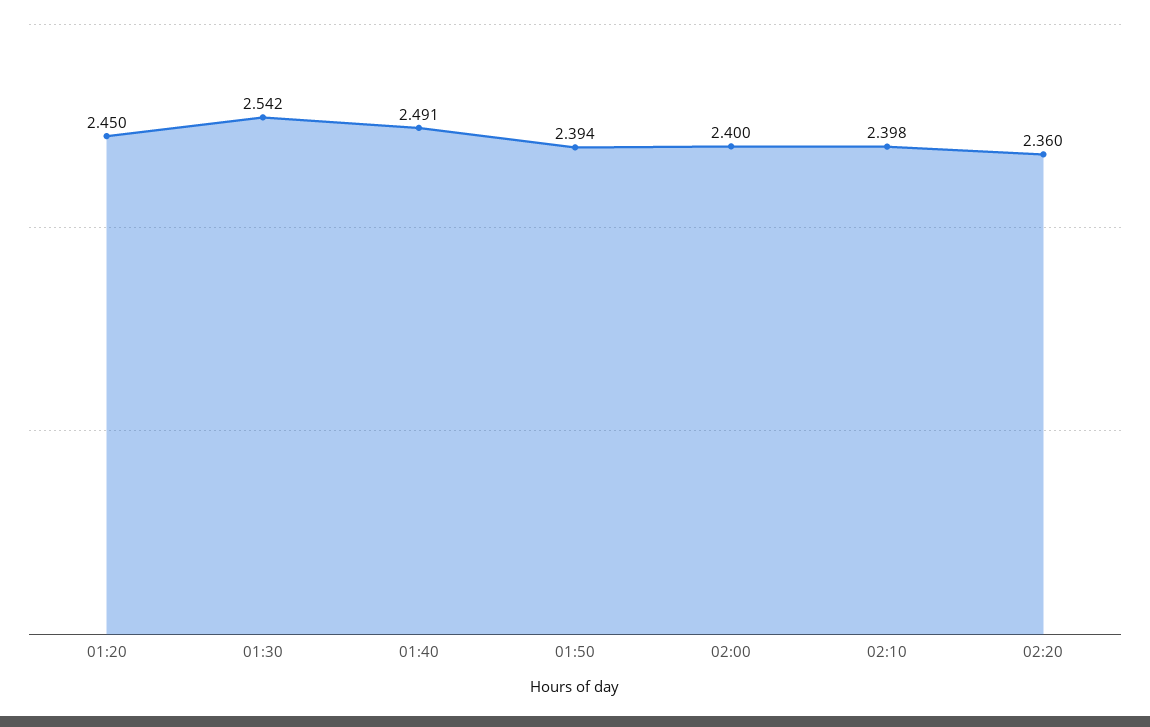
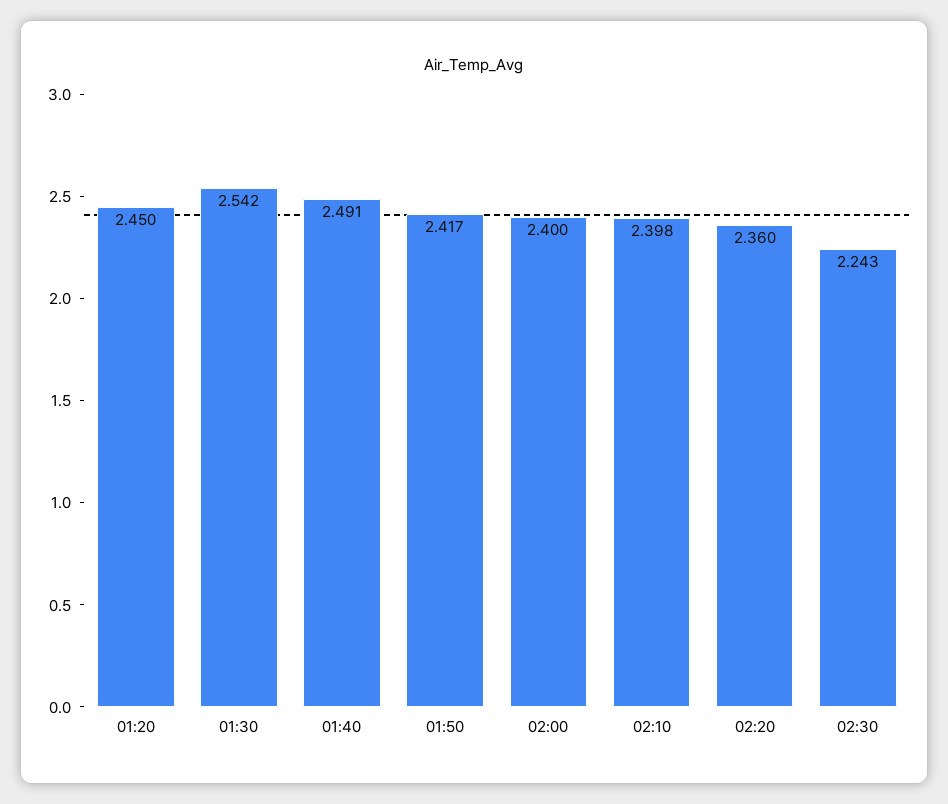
01:50: 2.394 -> 2.417
02:30: none -> 2.243

